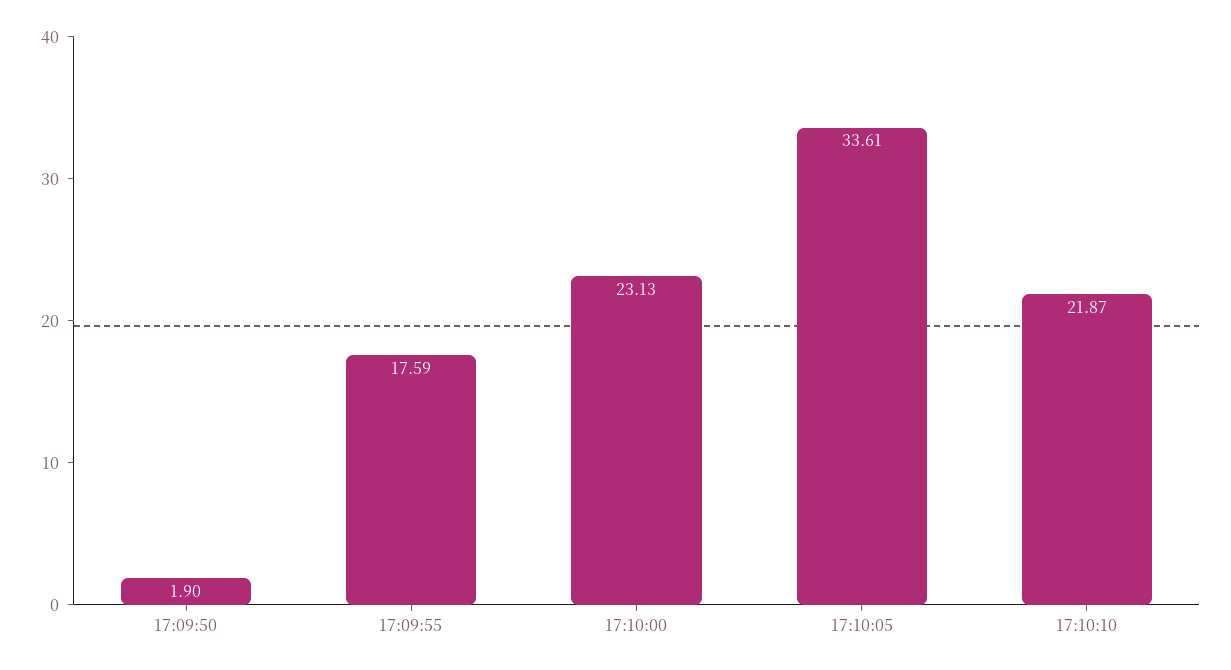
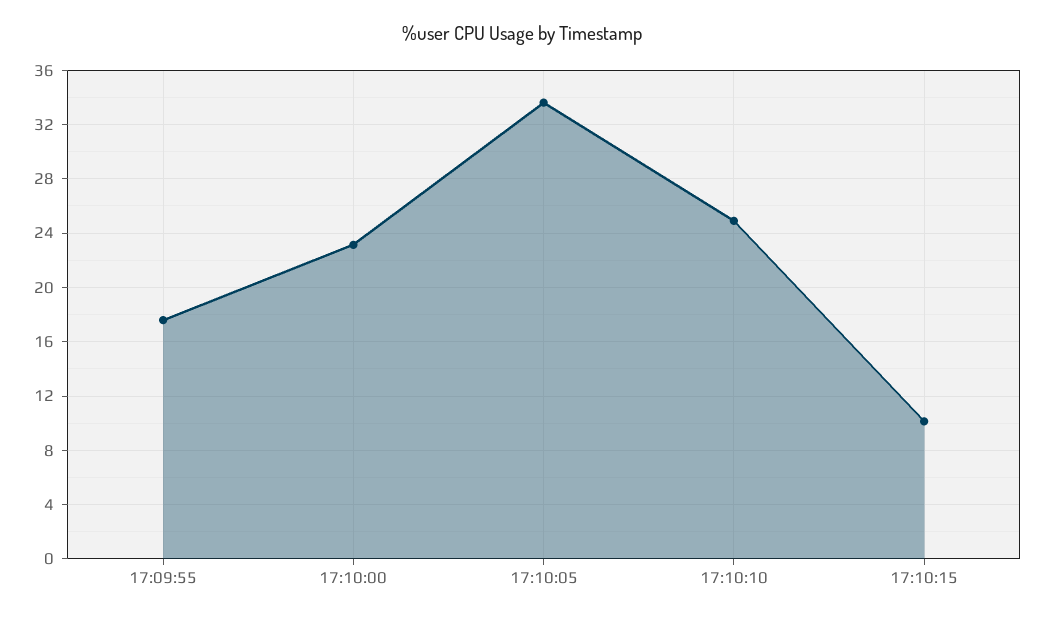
17:09:50: 1.9 -> none
17:10:10: 21.87 -> 25
17:10:15: none -> 10

